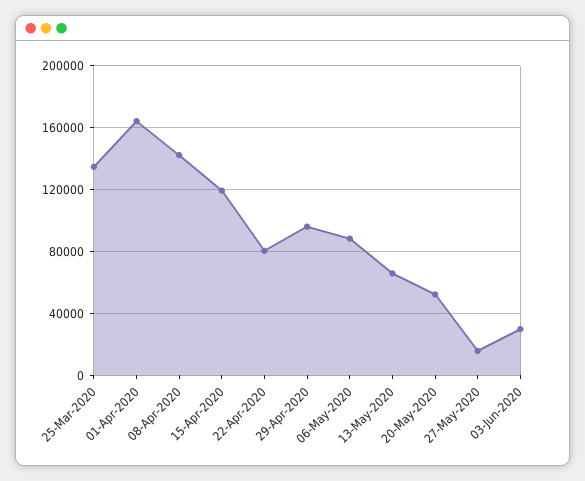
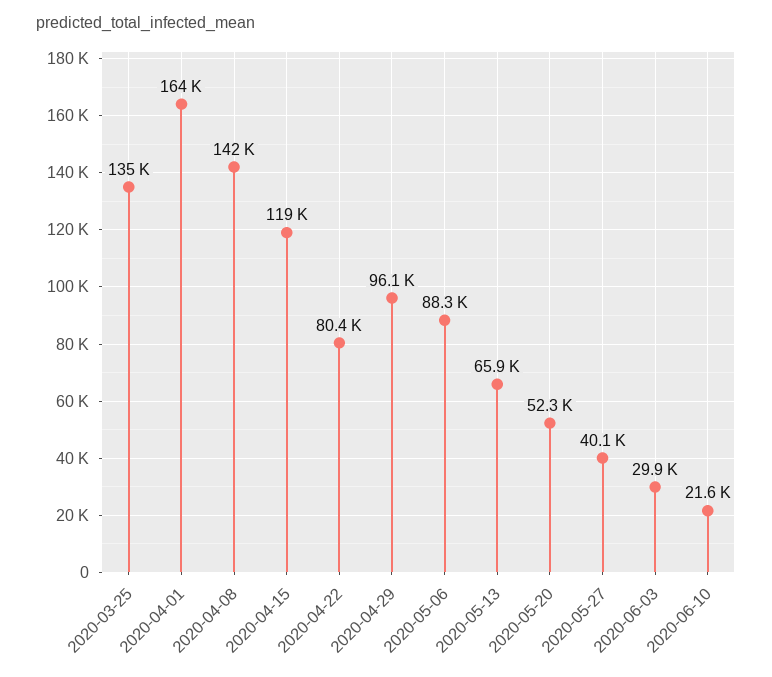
27-May-2020: 15000 -> 40100
2020-06-10: none -> 21600

